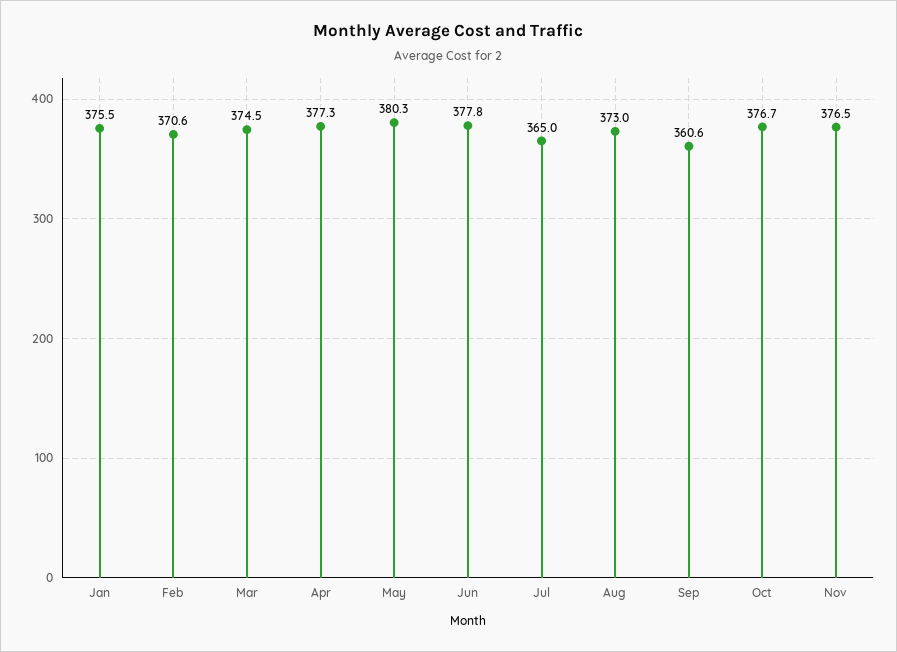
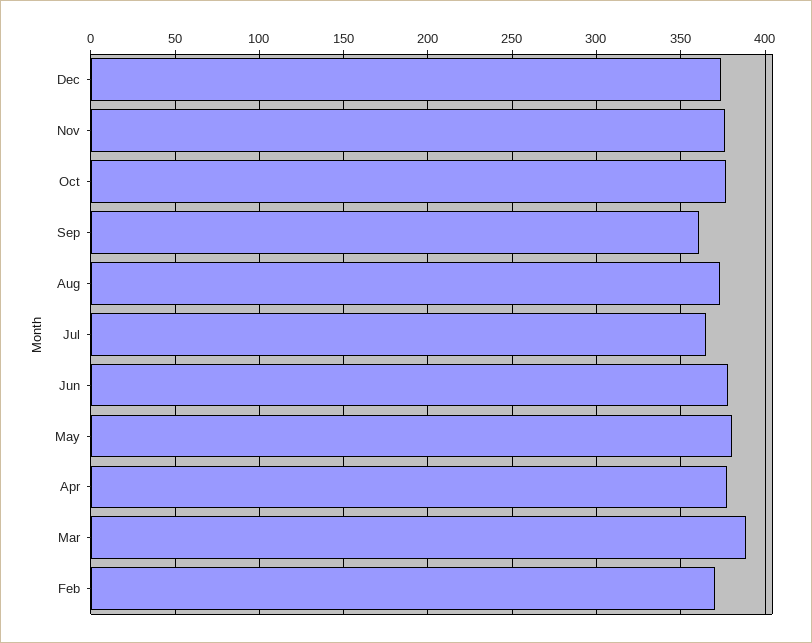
Jan: 375.5 -> none
Mar: 374.5 -> 390
Dec: none -> 375

